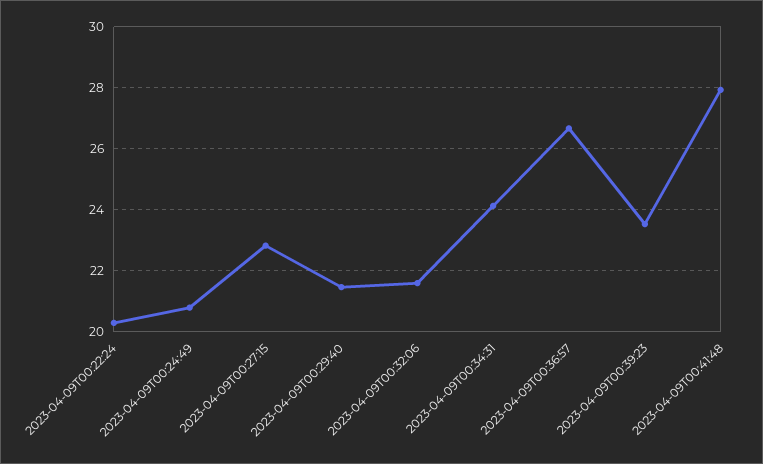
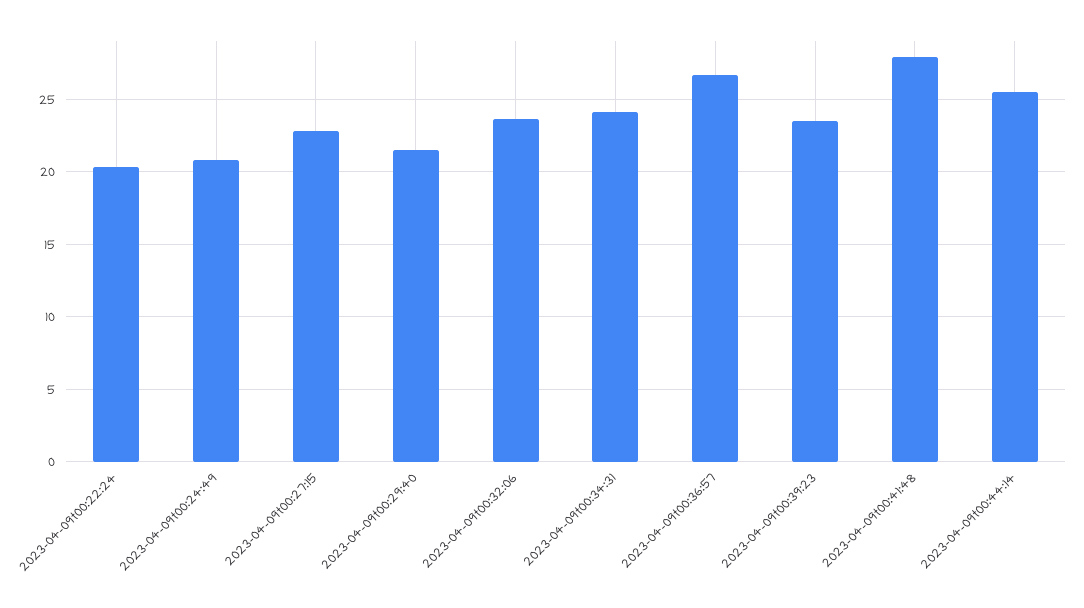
2023-04-09T00:32:06: 21.6 -> 23.5
2023-04-09t00:44:14: none -> 25.5

